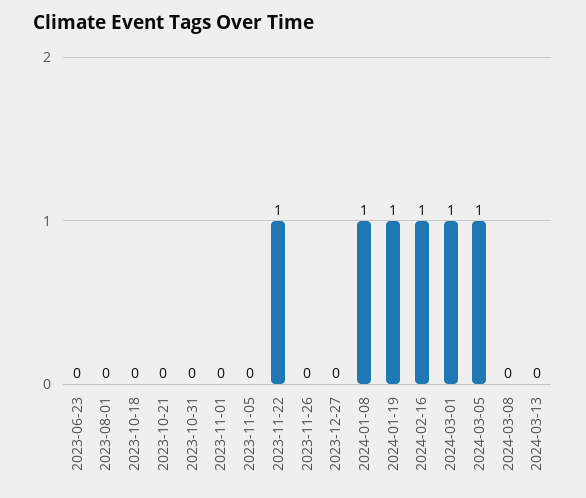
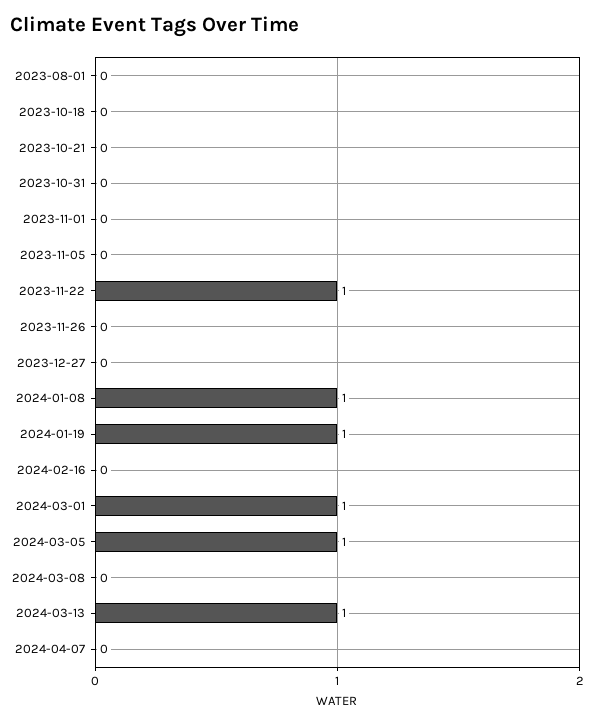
2023-06-23: 0 -> none
2024-02-16: 1 -> 0
2024-03-13: 0 -> 1
2024-04-07: none -> 0

